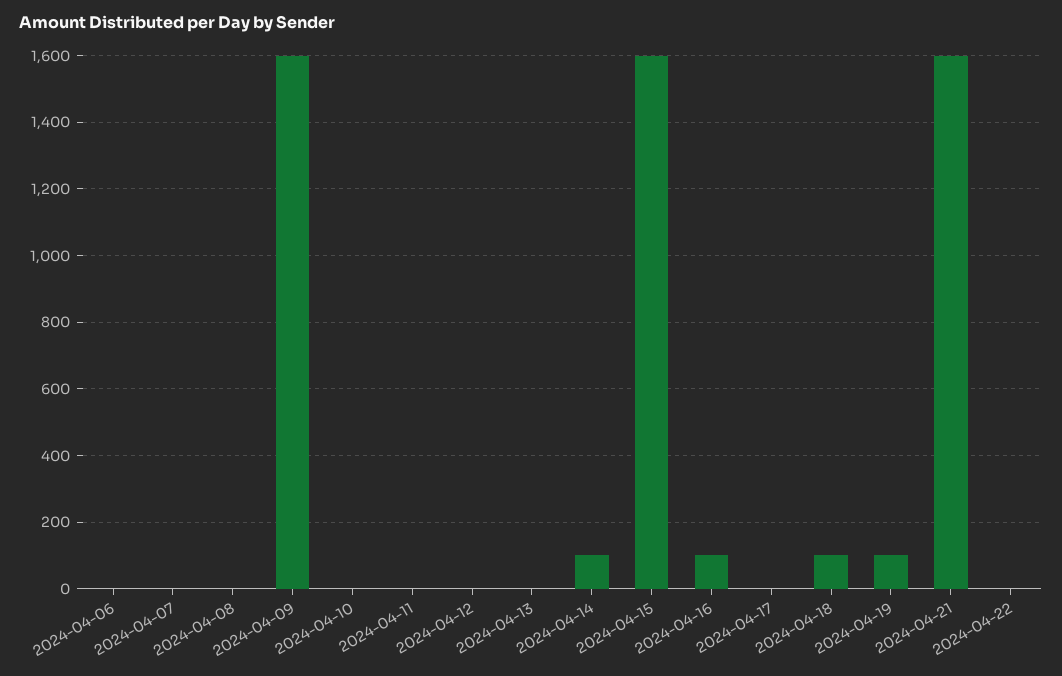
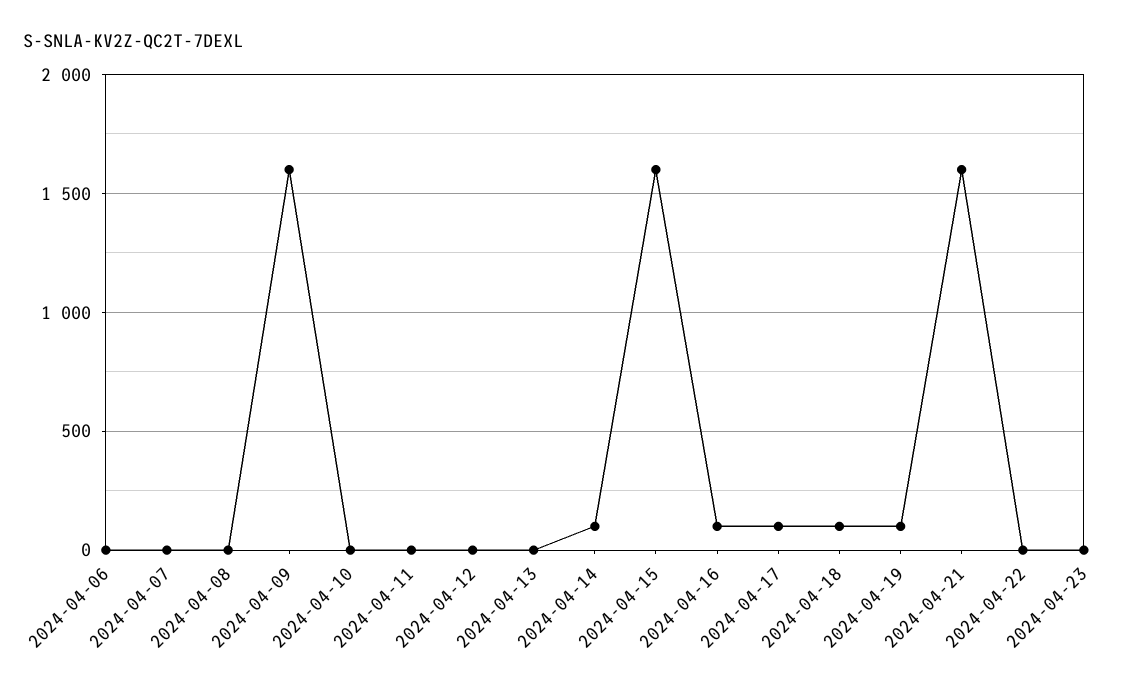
2024-04-17: 0 -> 100
2024-04-23: none -> 0

